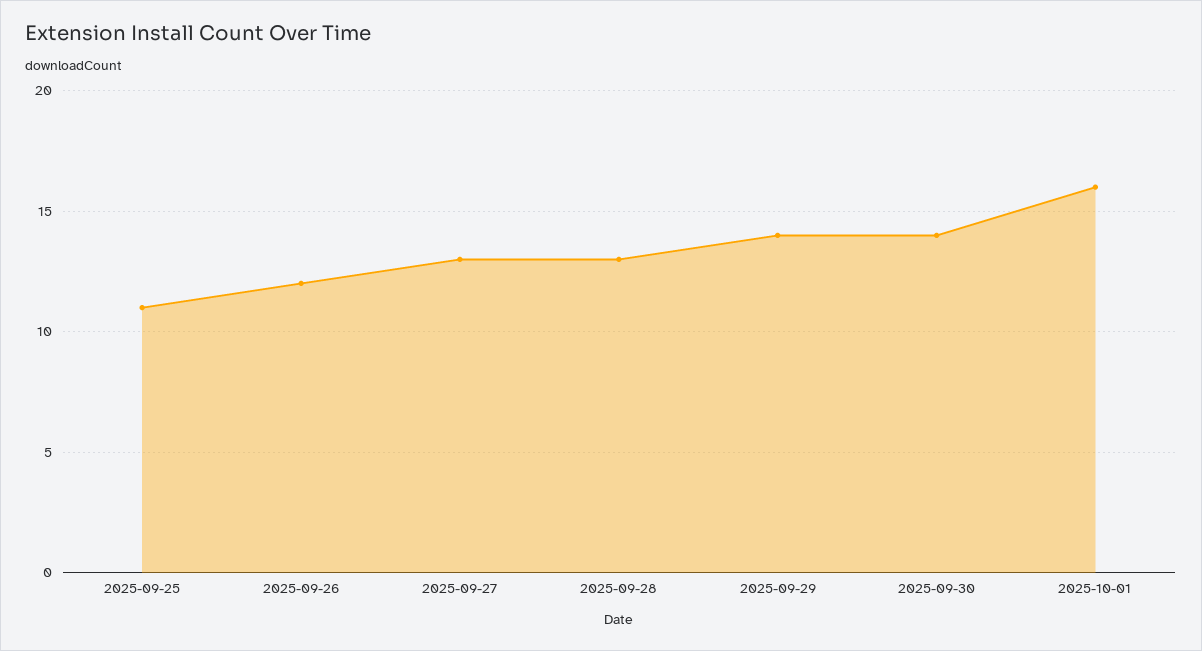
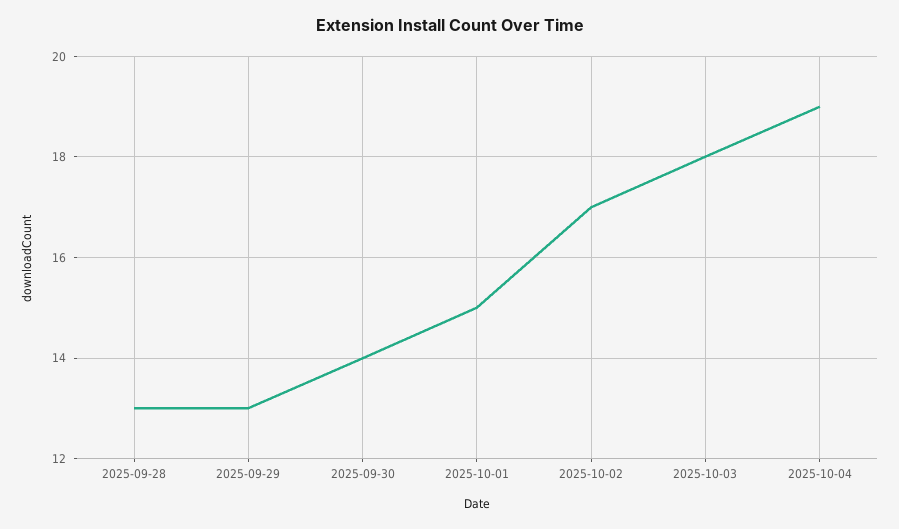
2025-09-25: 11 -> none
2025-09-26: 12 -> none
2025-09-27: 13 -> none
2025-09-29: 14 -> 13
2025-10-01: 16 -> 15
2025-10-02: none -> 17
2025-10-03: none -> 18
2025-10-04: none -> 19

